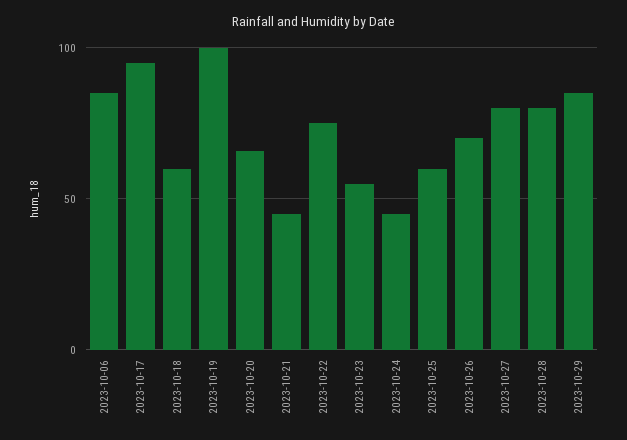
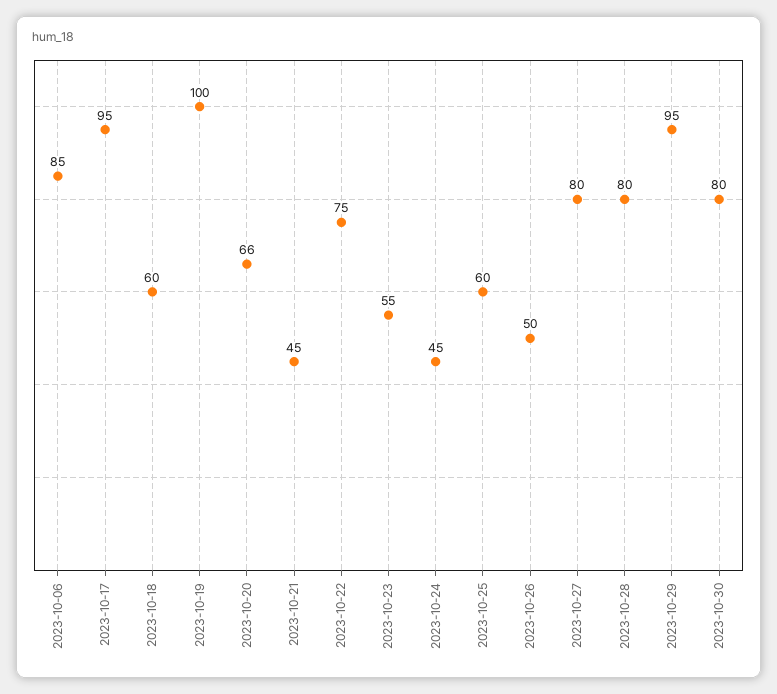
2023-10-26: 70 -> 50
2023-10-29: 85 -> 95
2023-10-30: none -> 80

